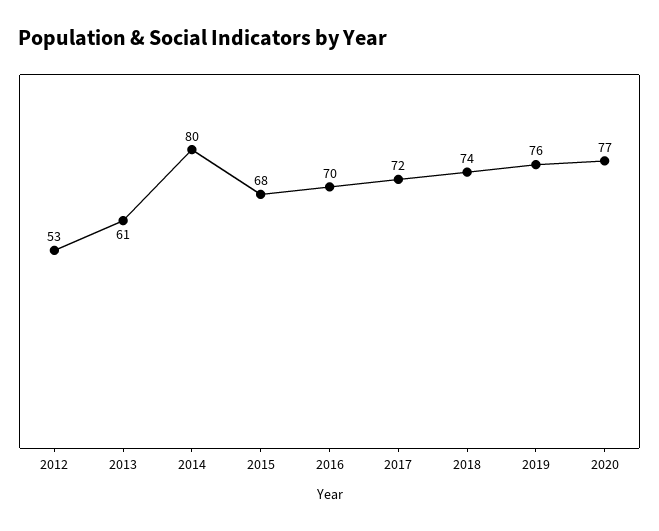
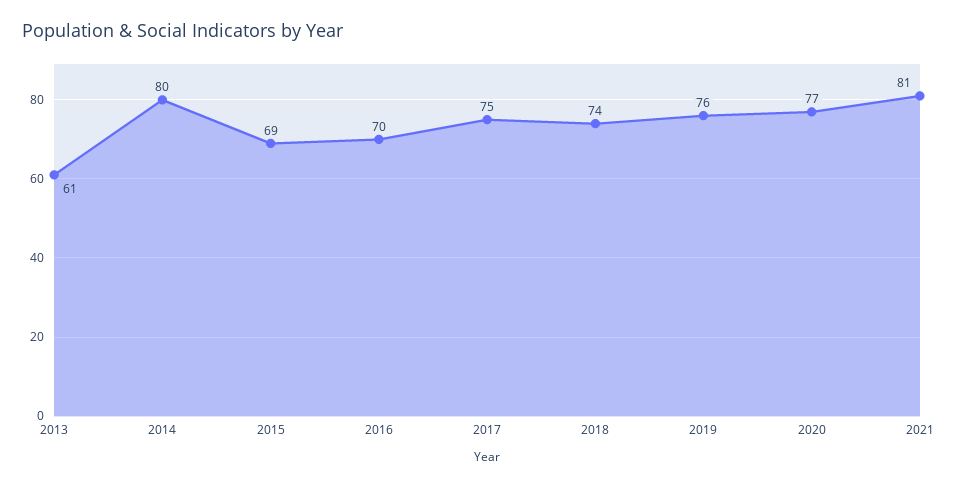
2012: 53 -> none
2015: 68 -> 69
2017: 72 -> 75
2021: none -> 81

